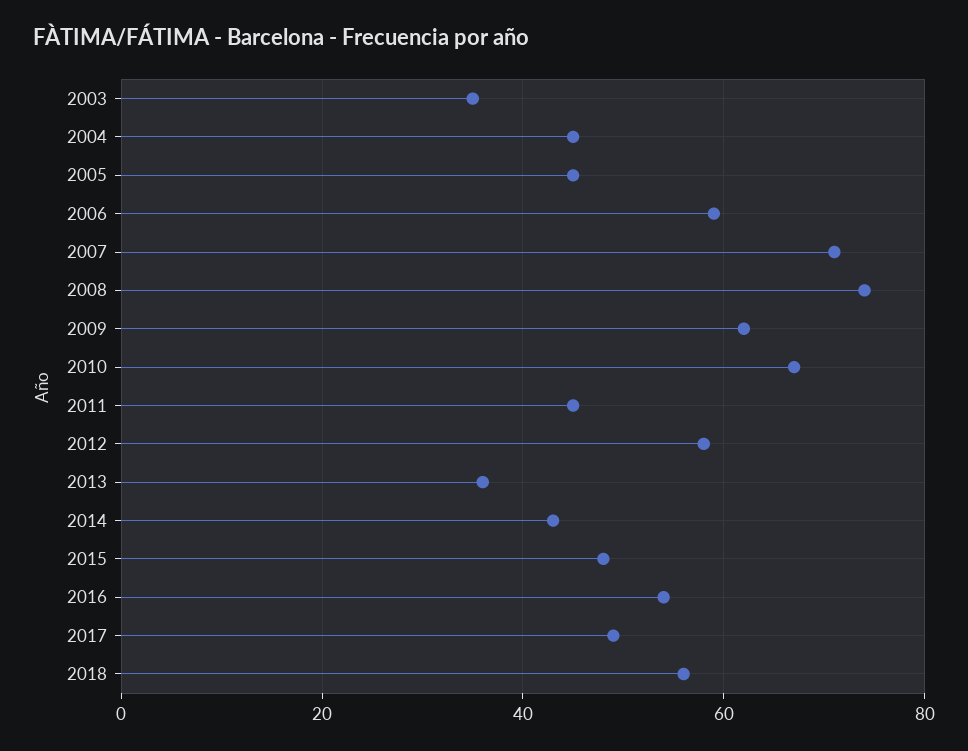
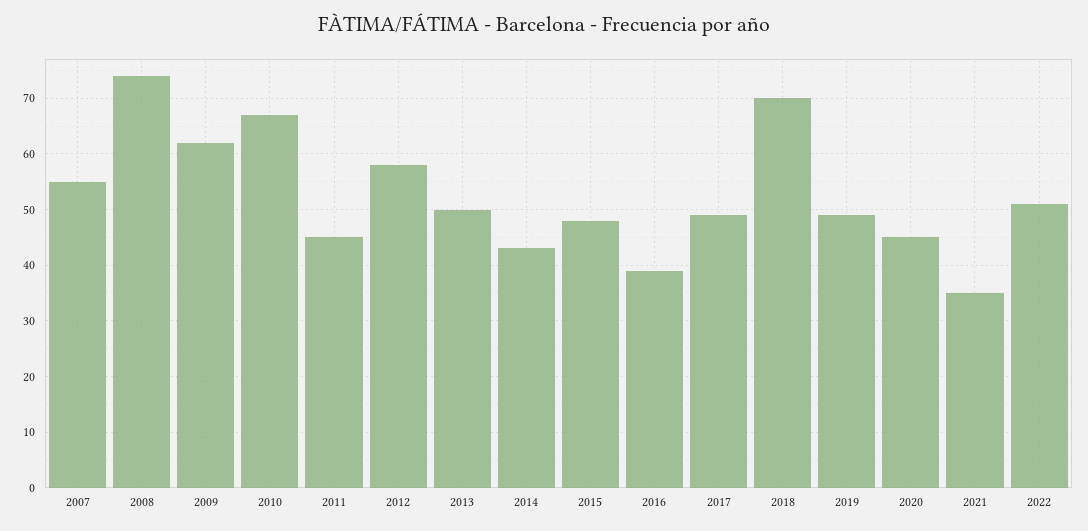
2003: 35 -> none
2004: 45 -> none
2005: 45 -> none
2006: 60 -> none
2007: 70 -> 55
2013: 35 -> 50
2016: 55 -> 40
2018: 55 -> 70
2019: none -> 50
2020: none -> 45
2021: none -> 35
2022: none -> 50

